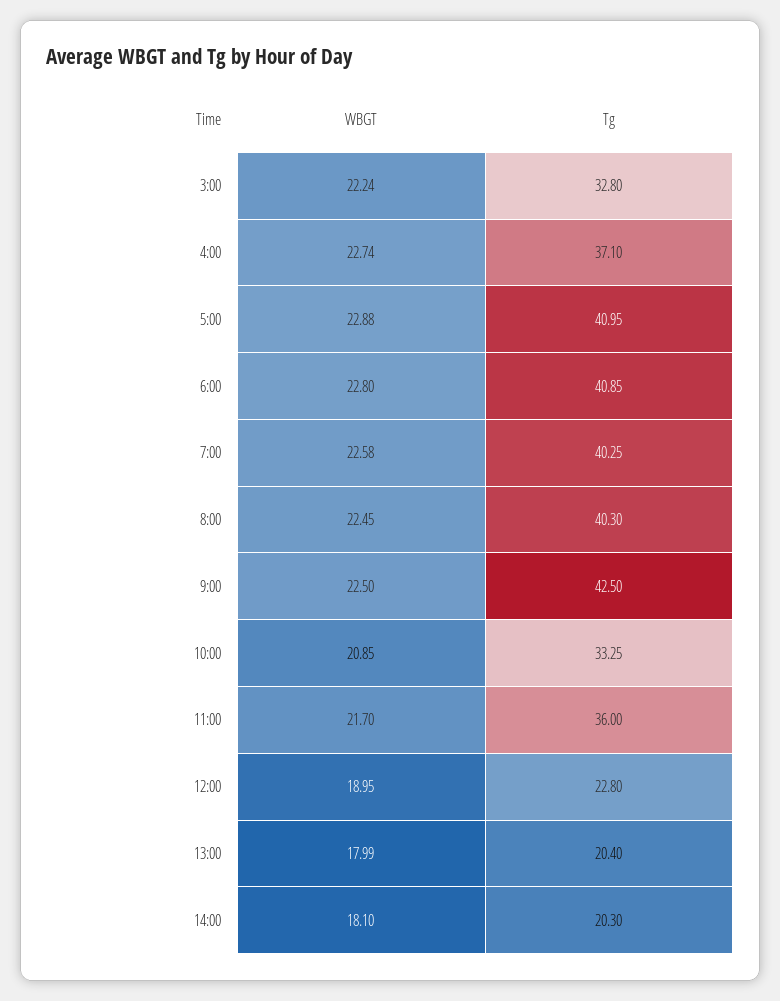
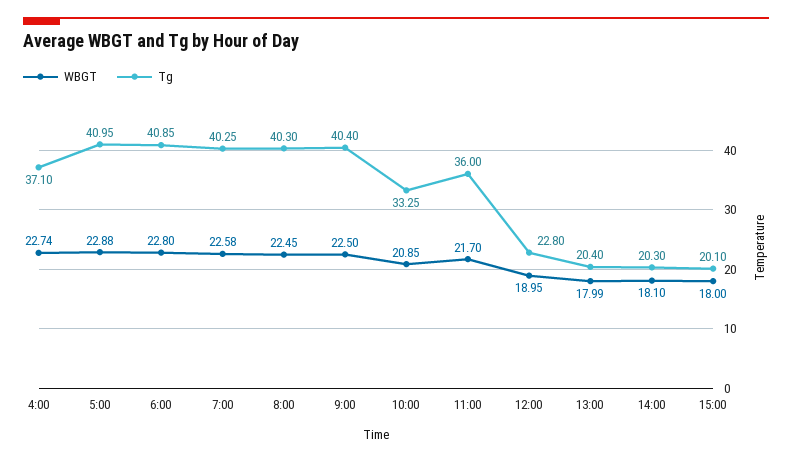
WBGT, 3:00: 22.24 -> none
Tg, 3:00: 32.8 -> none
Tg, 9:00: 42.5 -> 40.4
WBGT, 15:00: none -> 18
Tg, 15:00: none -> 20.1

